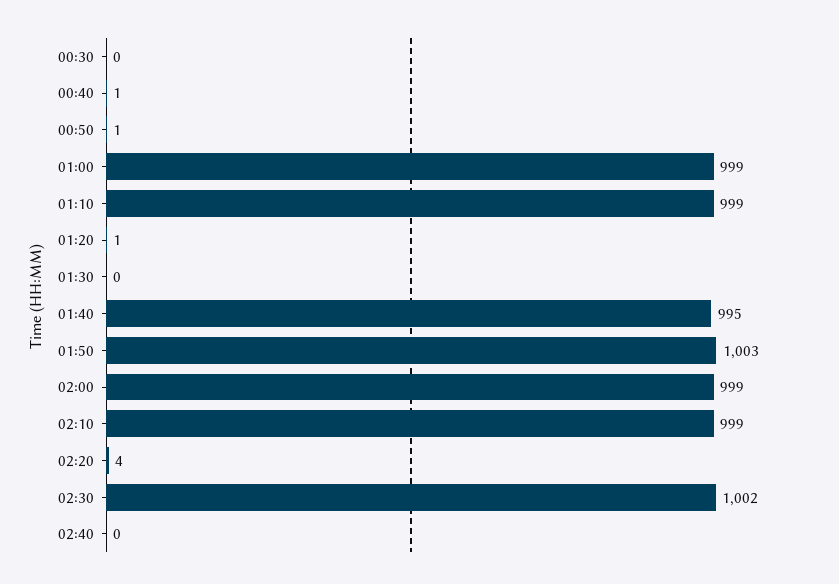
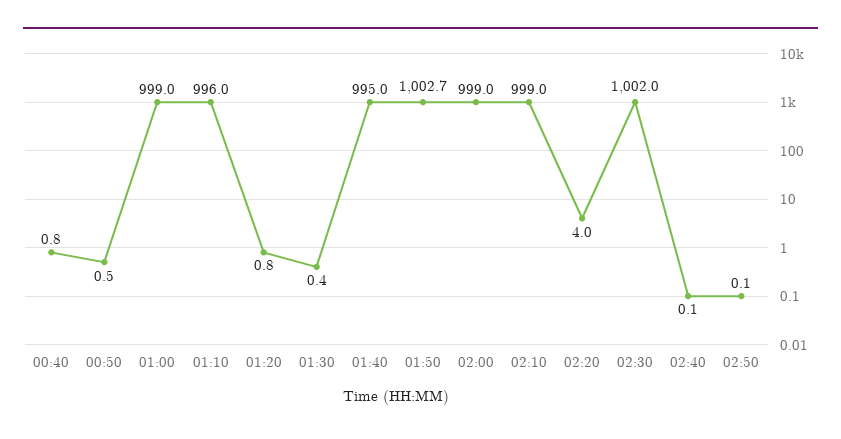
00:30: 0 -> none
01:10: 999 -> 996
02:50: none -> 0.1

